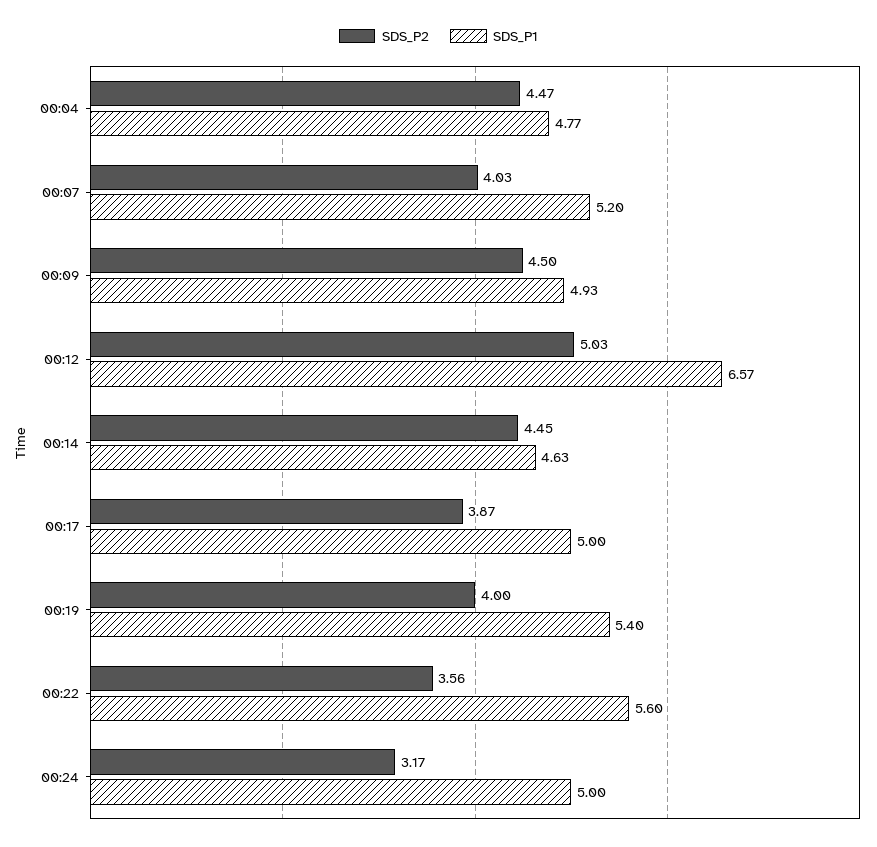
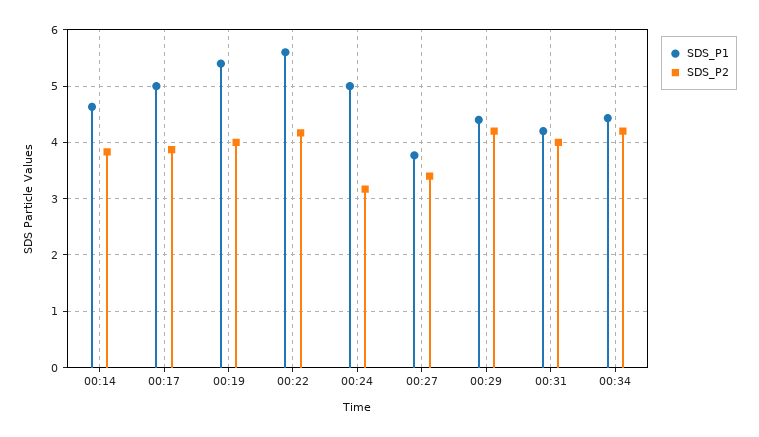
SDS_P2, 00:04: 4.47 -> none
SDS_P1, 00:04: 4.77 -> none
SDS_P2, 00:07: 4.03 -> none
SDS_P1, 00:07: 5.2 -> none
SDS_P2, 00:09: 4.5 -> none
SDS_P1, 00:09: 4.93 -> none
SDS_P2, 00:12: 5.03 -> none
SDS_P1, 00:12: 6.57 -> none
SDS_P2, 00:14: 4.45 -> 3.8
SDS_P2, 00:22: 3.56 -> 4.2
SDS_P1, 00:27: none -> 3.8
SDS_P2, 00:27: none -> 3.4
SDS_P1, 00:29: none -> 4.4
SDS_P2, 00:29: none -> 4.2
SDS_P1, 00:31: none -> 4.2
SDS_P2, 00:31: none -> 4
SDS_P1, 00:34: none -> 4.4
SDS_P2, 00:34: none -> 4.2

